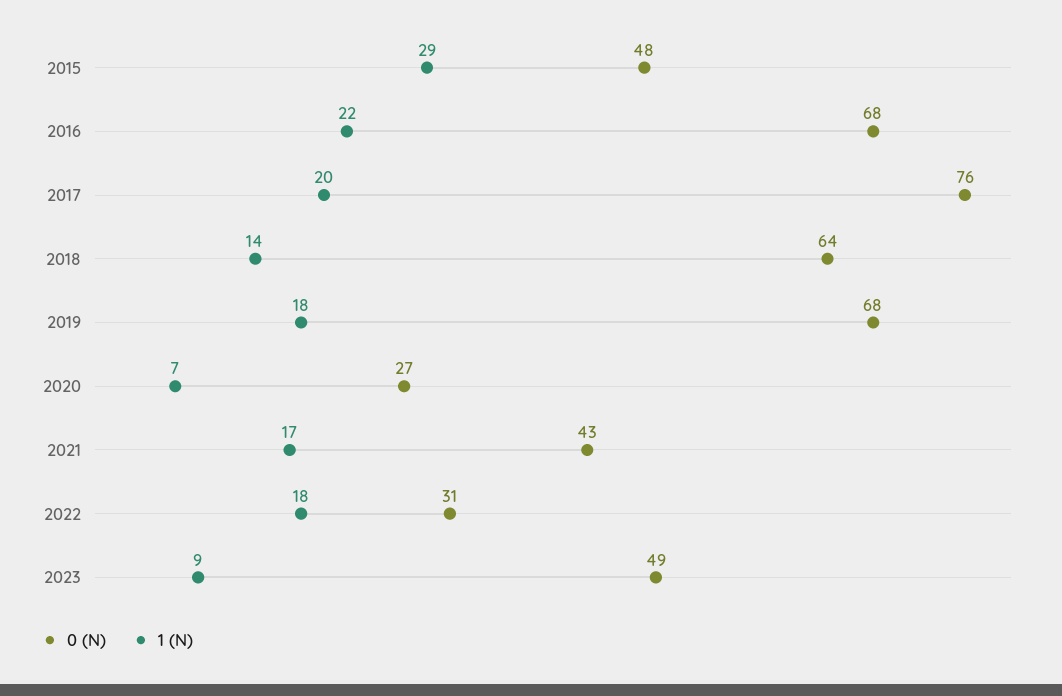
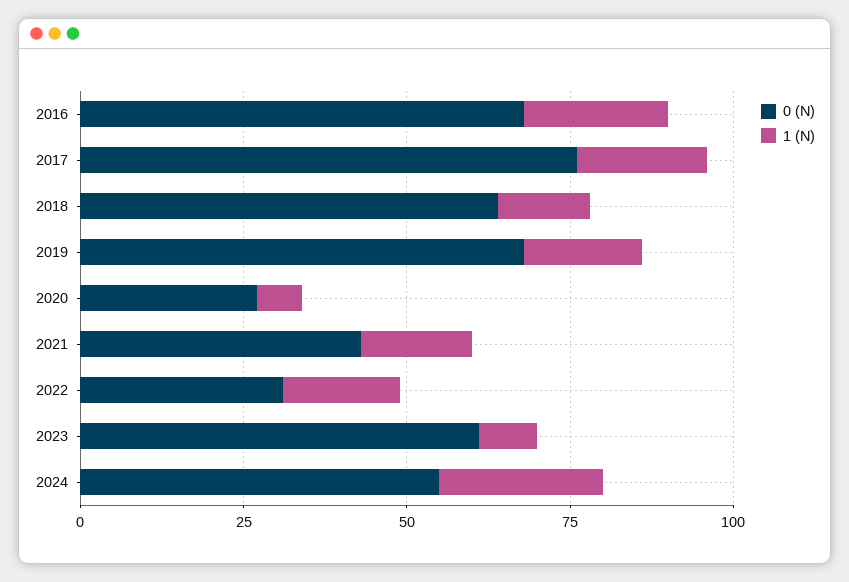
0 (N), 2015: 48 -> none
1 (N), 2015: 29 -> none
0 (N), 2023: 49 -> 60
0 (N), 2024: none -> 55
1 (N), 2024: none -> 25

